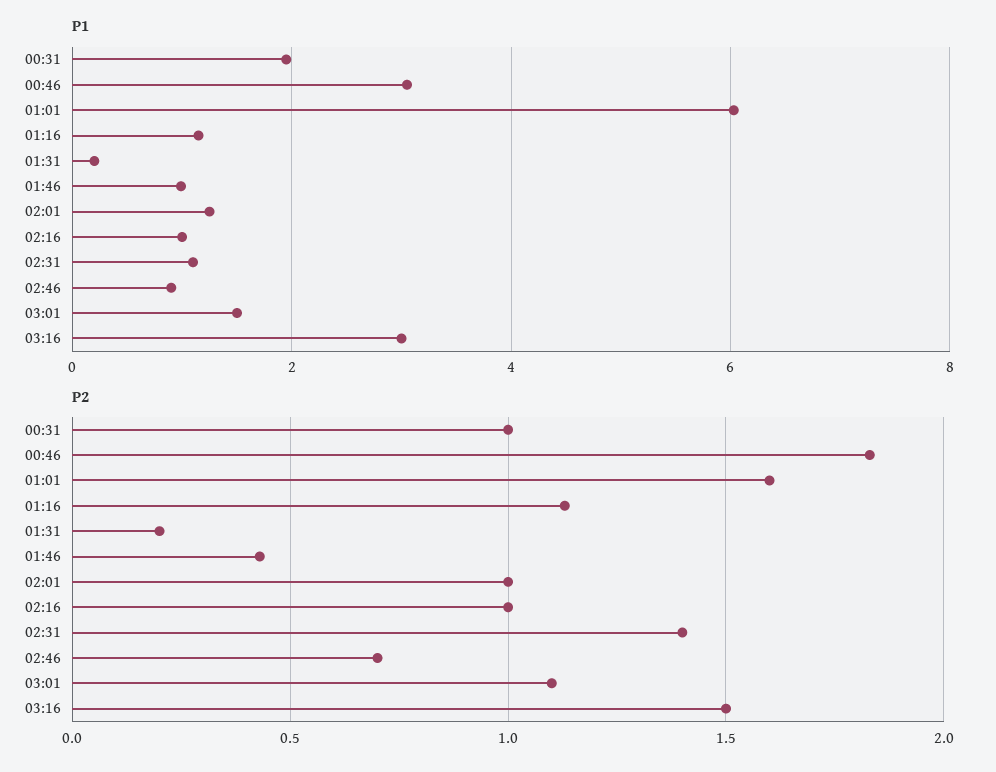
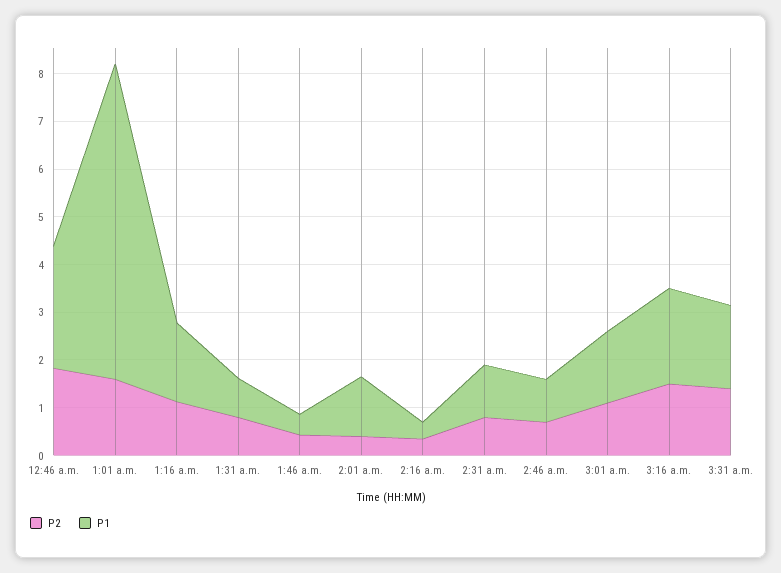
P1, 00:31: 2 -> none
P1, 00:46: 3 -> 2.6
P1, 01:01: 6 -> 6.6
P1, 01:16: 1.2 -> 1.6
P1, 01:31: 0.2 -> 0.8
P1, 01:46: 1 -> 0.4
P1, 02:16: 1 -> 0.4
P1, 03:16: 3 -> 2
P2, 00:31: 1 -> none
P2, 01:31: 0.2 -> 0.8
P2, 02:01: 1 -> 0.4
P2, 02:16: 1 -> 0.4
P2, 02:31: 1.4 -> 0.8
P2, 3:31 a.m.: none -> 1.4
P1, 3:31 a.m.: none -> 1.8

